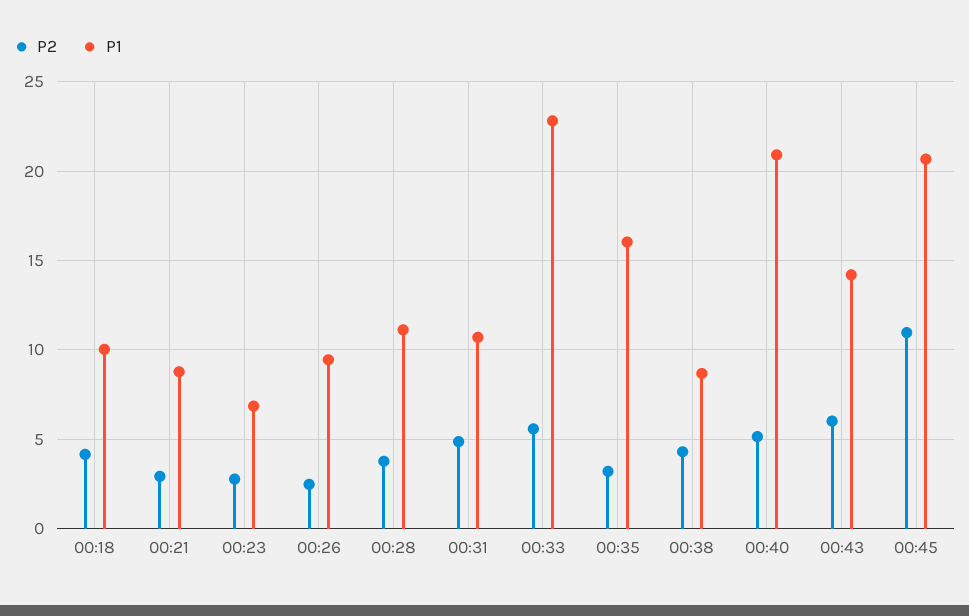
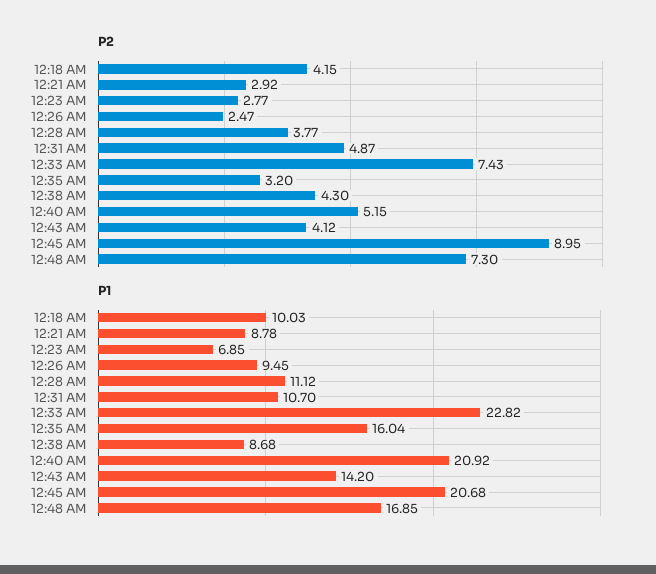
P2, 00:33: 5.5 -> 7.43
P2, 00:43: 6 -> 4.12
P2, 00:45: 11 -> 8.95
P2, 12:48 AM: none -> 7.3
P1, 12:48 AM: none -> 16.85

